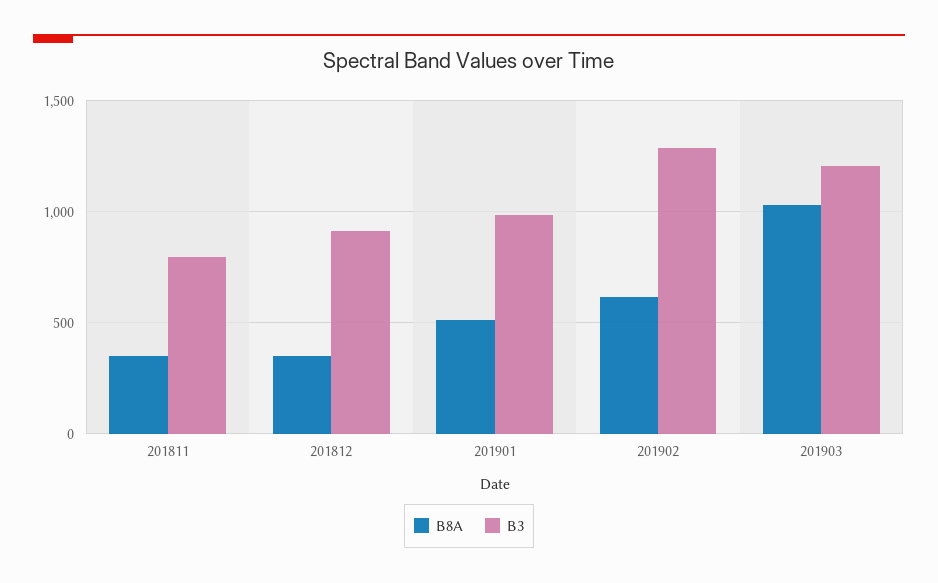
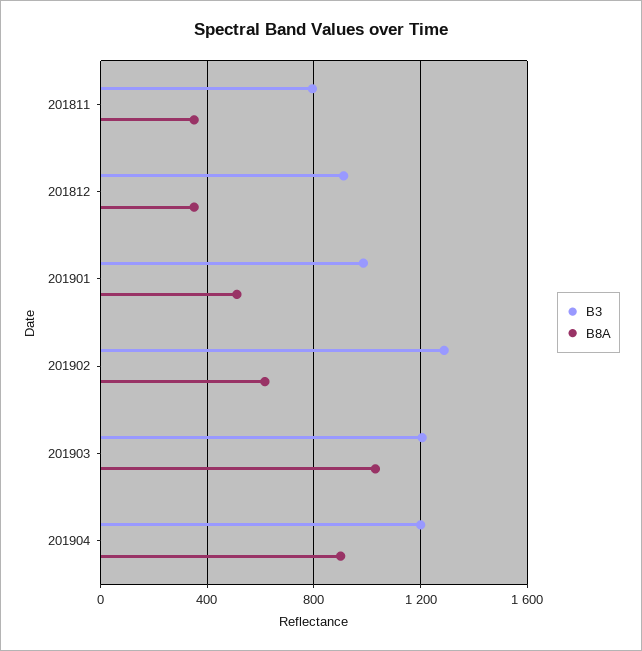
B3, 201904: none -> 1200
B8A, 201904: none -> 900

